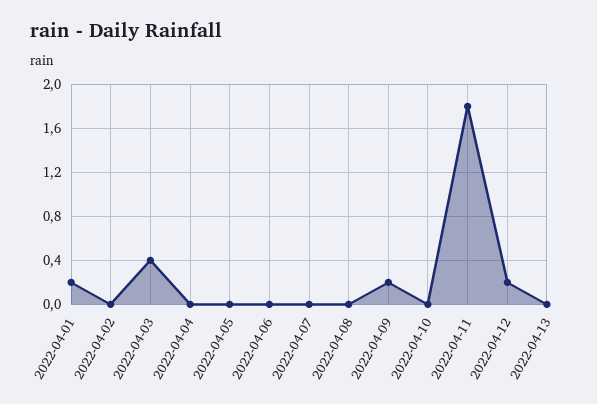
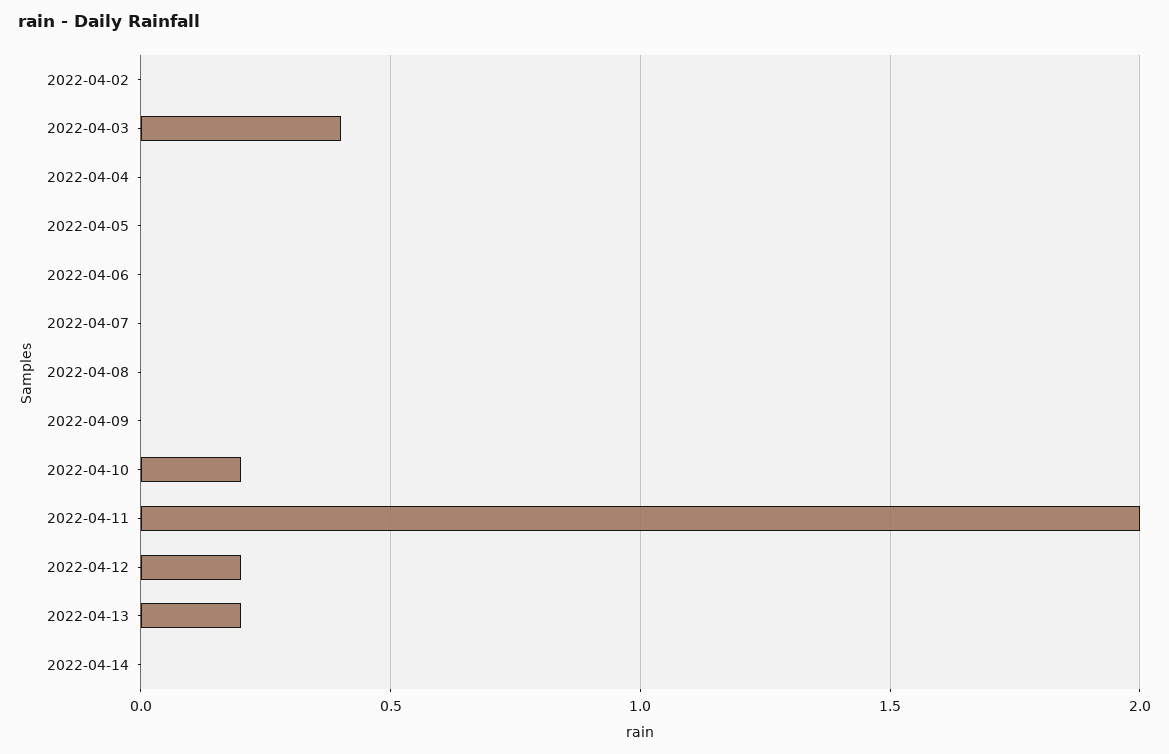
2022-04-01: 0.2 -> none
2022-04-09: 0.2 -> 0
2022-04-10: 0 -> 0.2
2022-04-11: 1.8 -> 2
2022-04-13: 0 -> 0.2
2022-04-14: none -> 0

